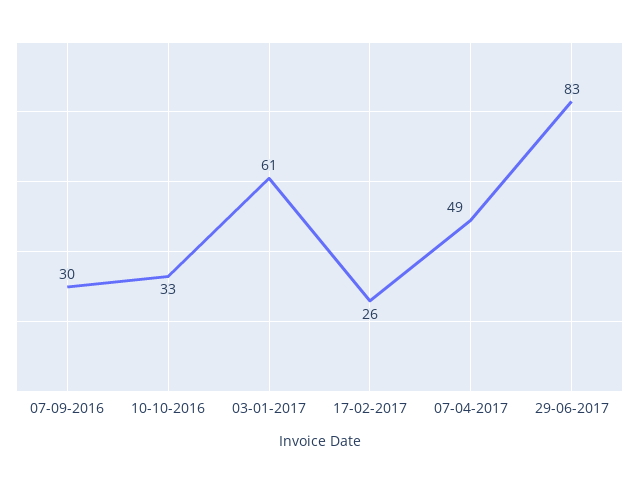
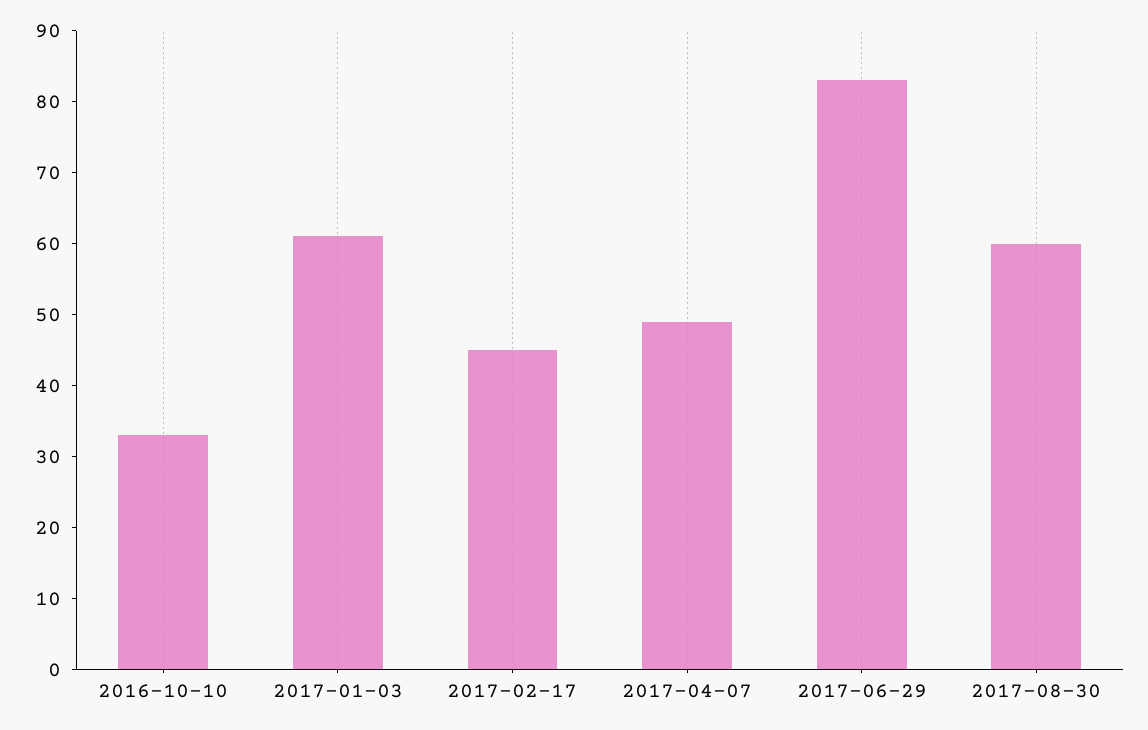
07-09-2016: 30 -> none
17-02-2017: 26 -> 45
2017-08-30: none -> 60

